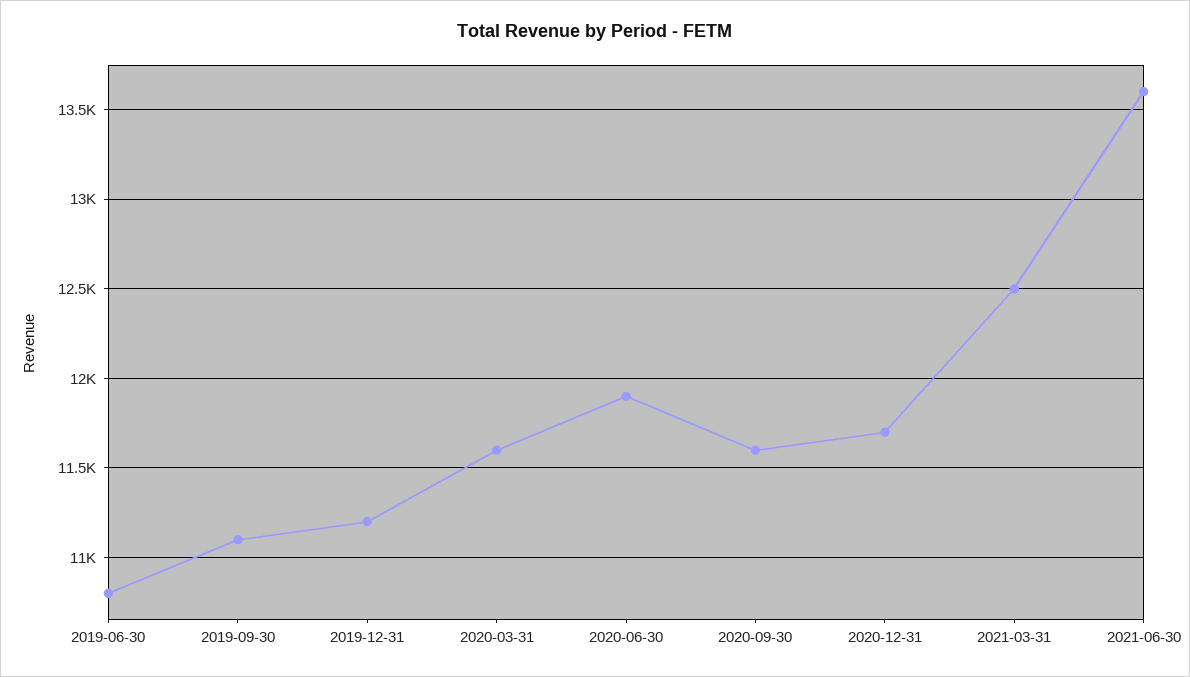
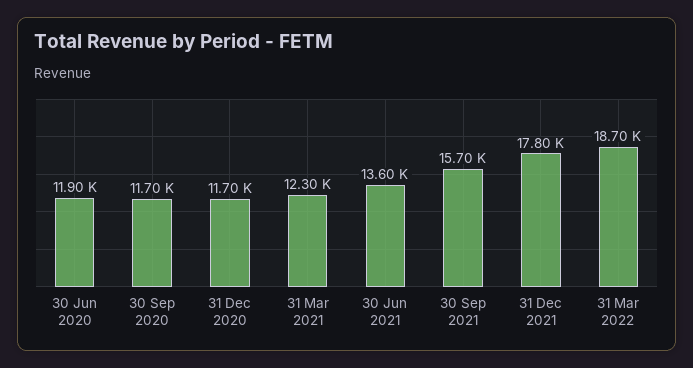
2019-06-30: 10800 -> none
2019-09-30: 11100 -> none
2019-12-31: 11200 -> none
2020-03-31: 11600 -> none
2020-09-30: 11600 -> 11700
2021-03-31: 12500 -> 12300
30 Sep 2021: none -> 15700
31 Dec 2021: none -> 17800
31 Mar 2022: none -> 18700

